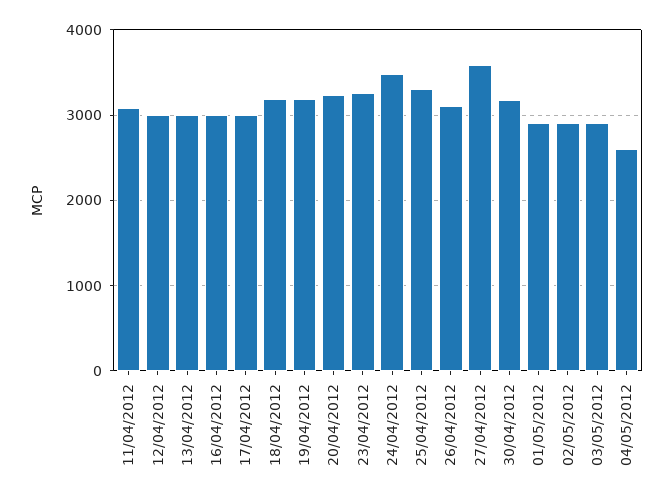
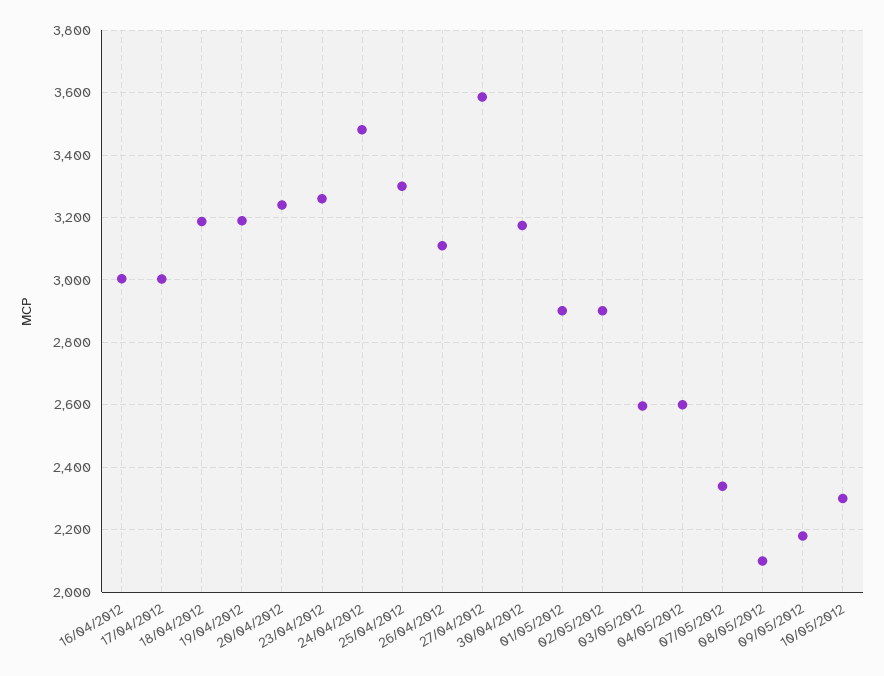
11/04/2012: 3100 -> none
12/04/2012: 3000 -> none
13/04/2012: 3000 -> none
03/05/2012: 2900 -> 2600
07/05/2012: none -> 2340
08/05/2012: none -> 2100
09/05/2012: none -> 2180
10/05/2012: none -> 2300

